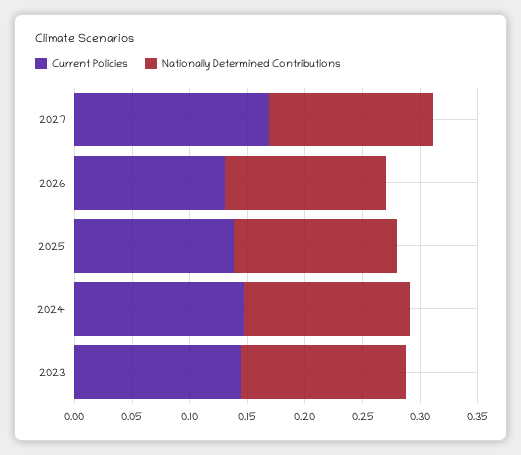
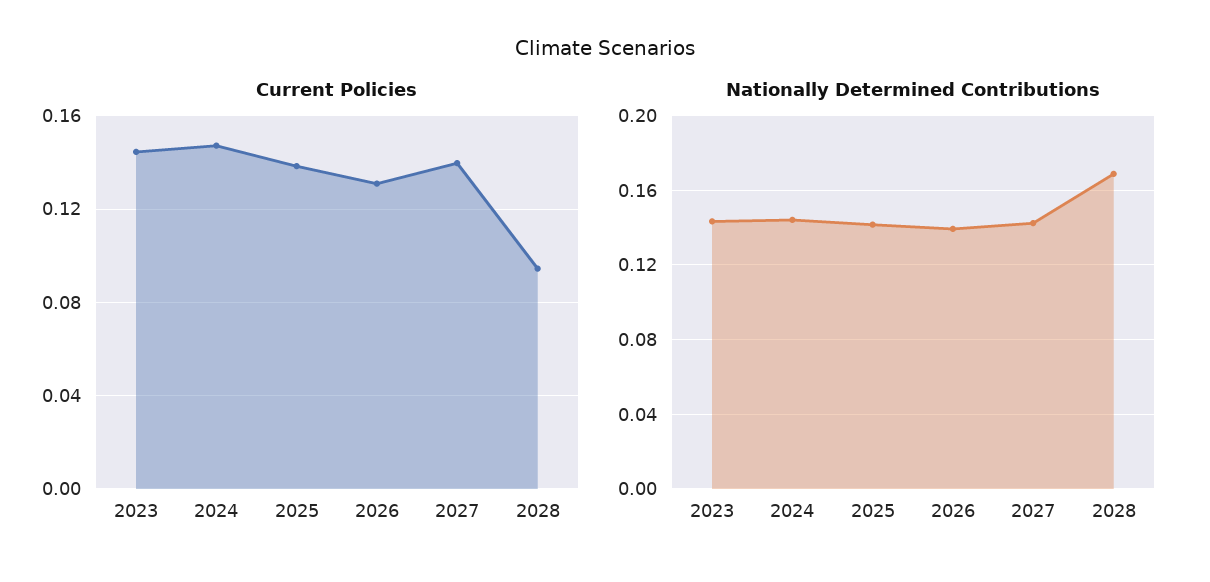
Current Policies, 2027: 0.17 -> 0.14
Current Policies, 2028: none -> 0.095
Nationally Determined Contributions, 2028: none -> 0.17

